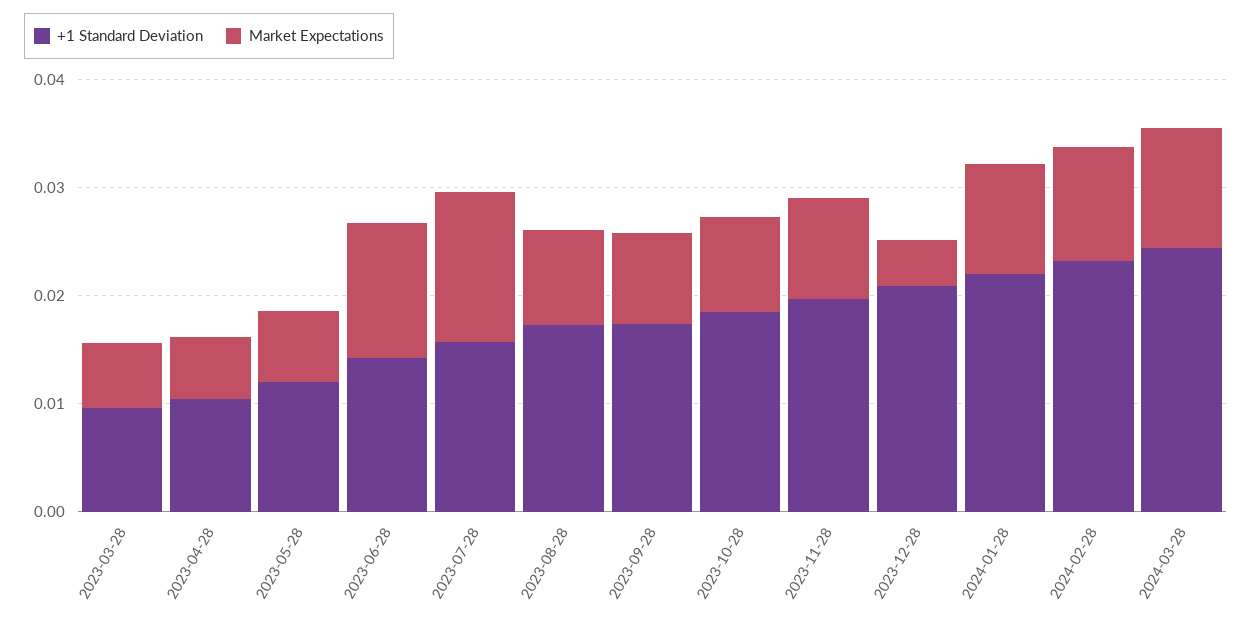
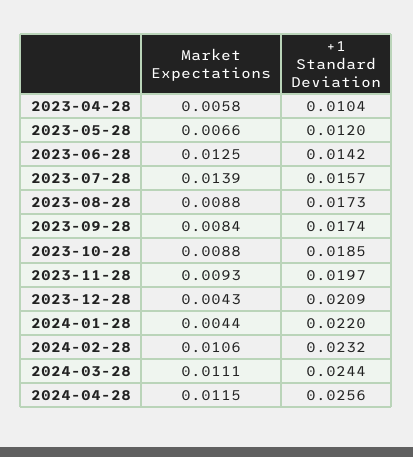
+1 Standard Deviation, 2023-03-28: 0.01 -> none
Market Expectations, 2023-03-28: 0.006 -> none
Market Expectations, 2024-01-28: 0.01 -> 0.0044
Market Expectations, 2024-04-28: none -> 0.0115
+1 Standard Deviation, 2024-04-28: none -> 0.0256

